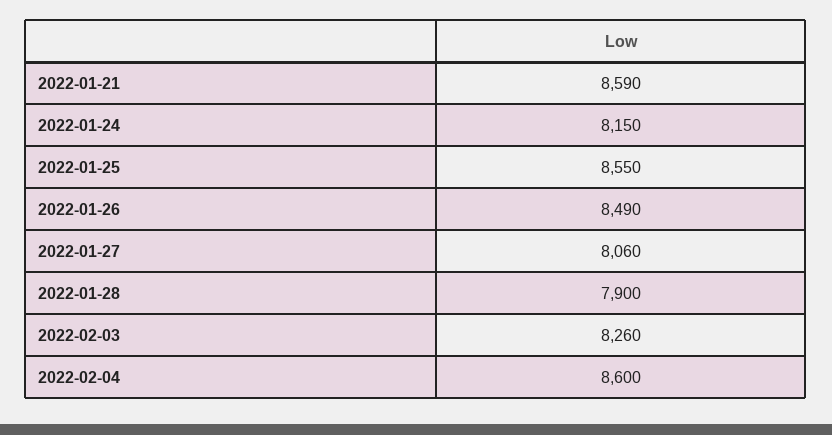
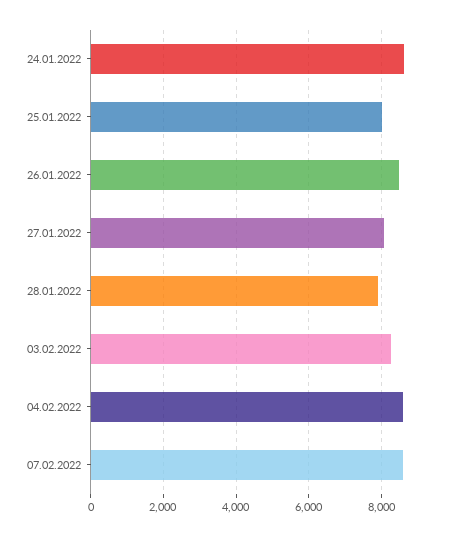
2022-01-21: 8590 -> none
2022-01-24: 8150 -> 8600
2022-01-25: 8550 -> 8000
07.02.2022: none -> 8600

